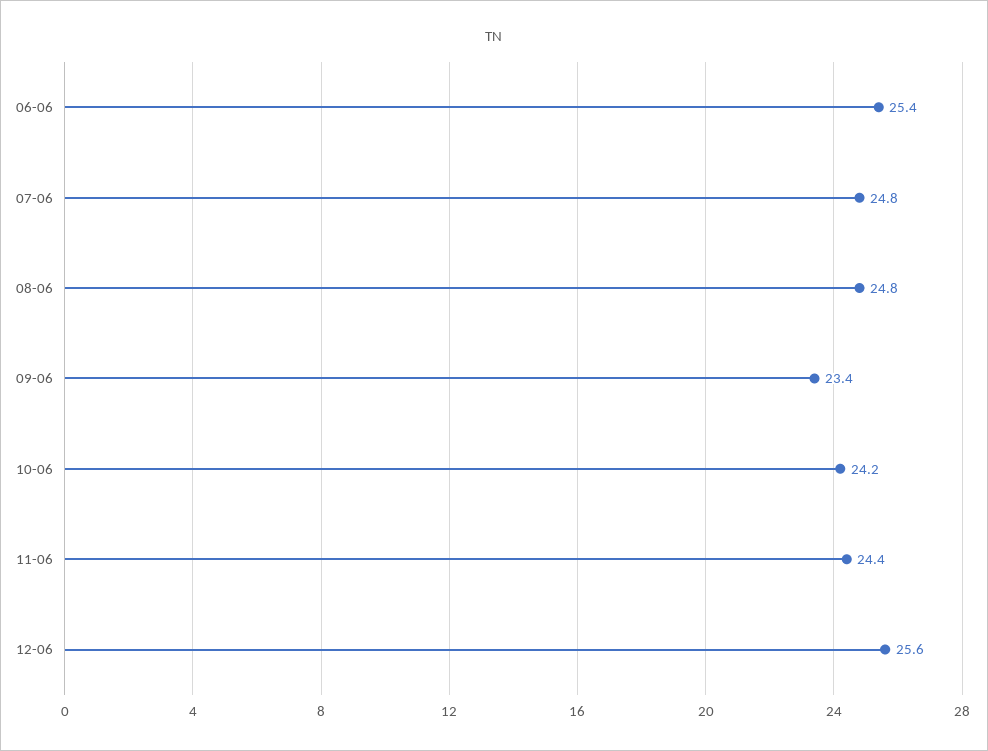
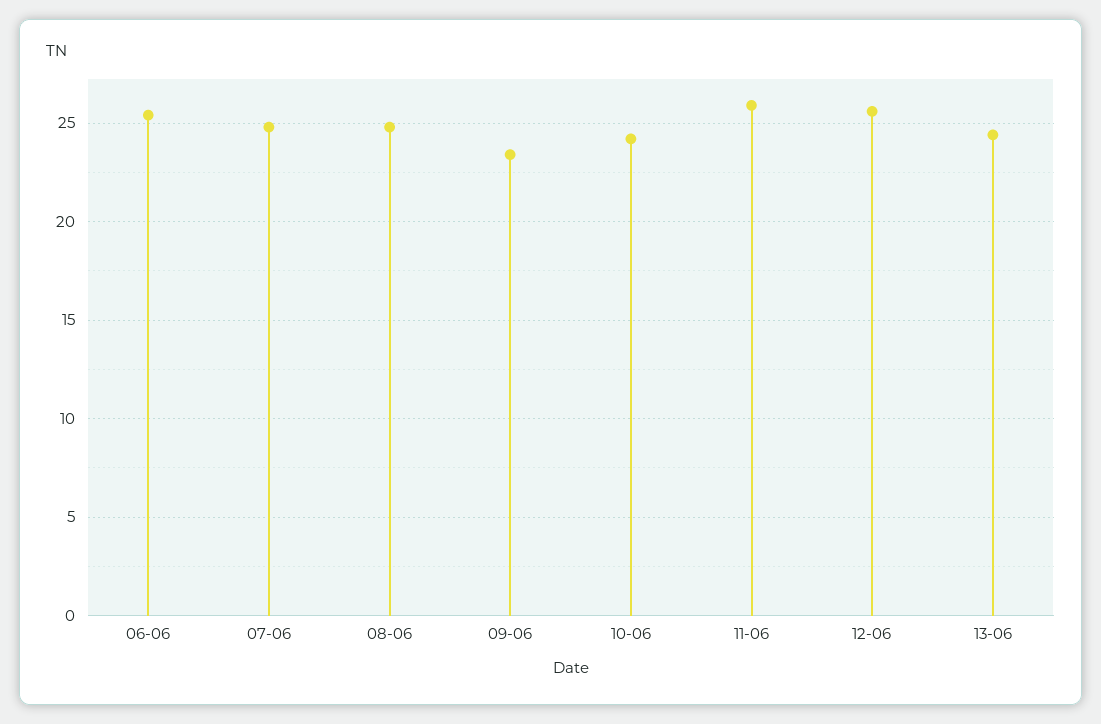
11-06: 24.4 -> 26
13-06: none -> 24.5

